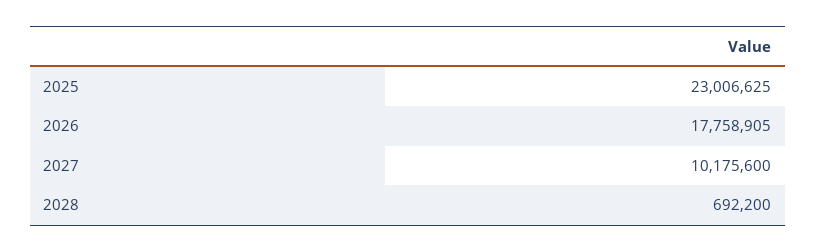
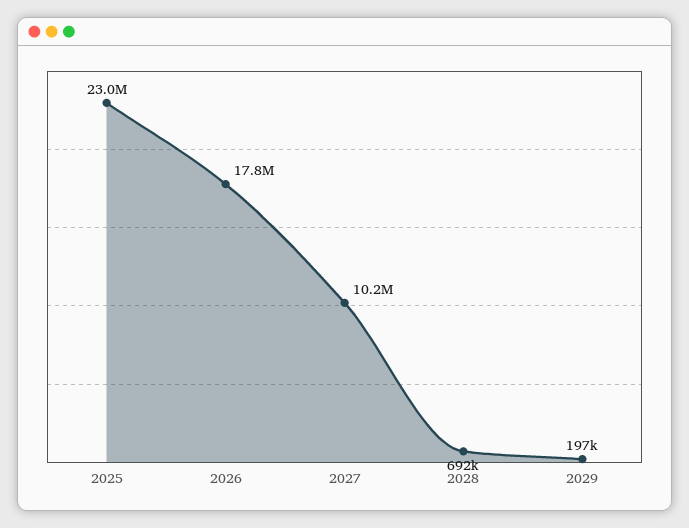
2029: none -> 197000

